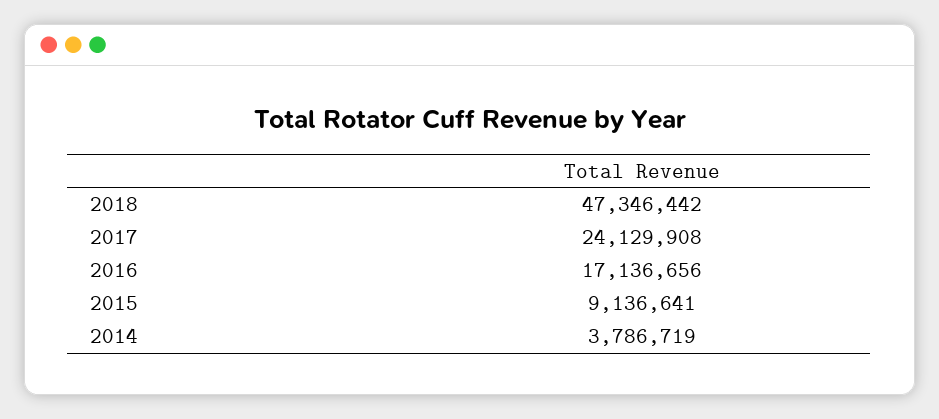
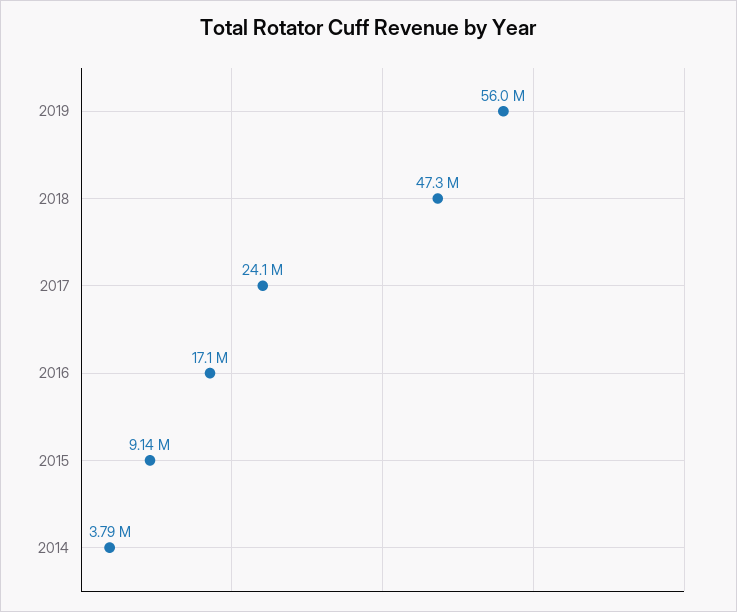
2019: none -> 56000000

